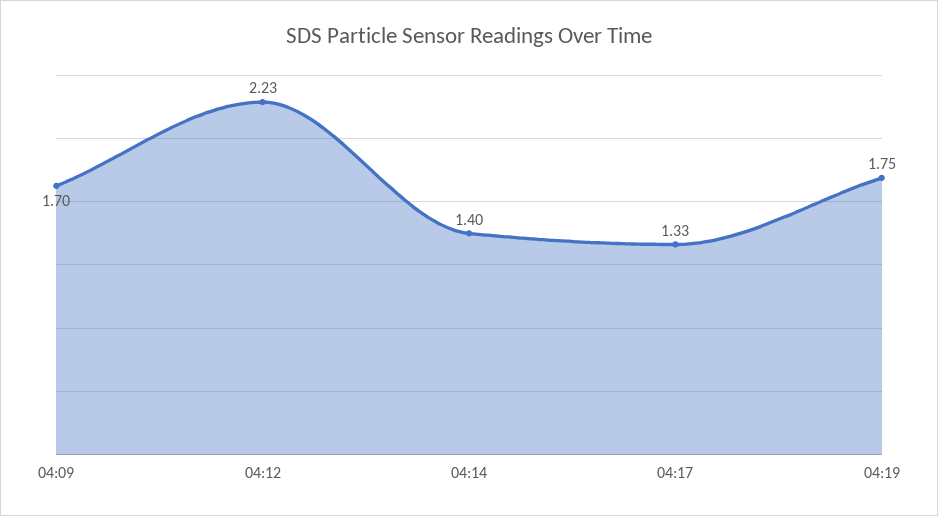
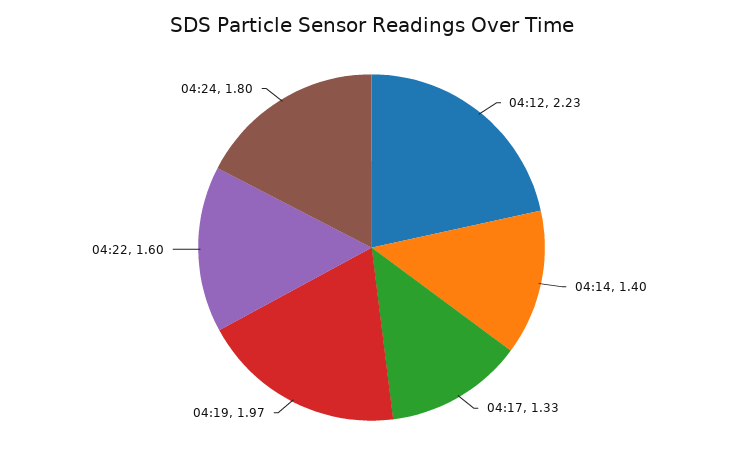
04:09: 1.7 -> none
04:19: 1.75 -> 1.97
04:22: none -> 1.6
04:24: none -> 1.8

